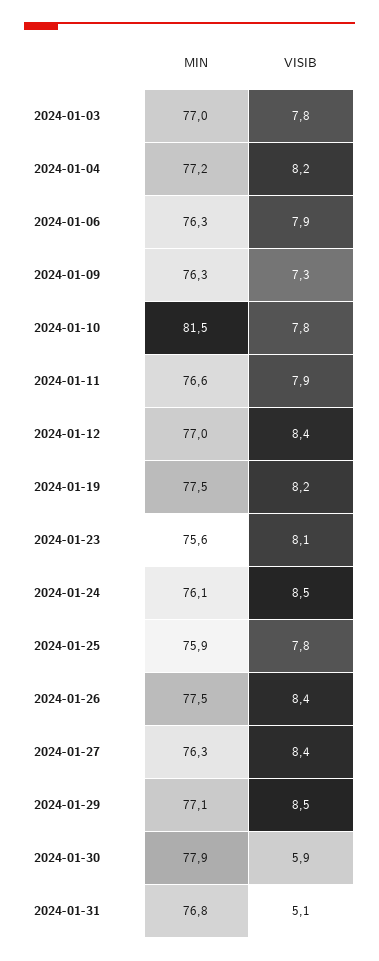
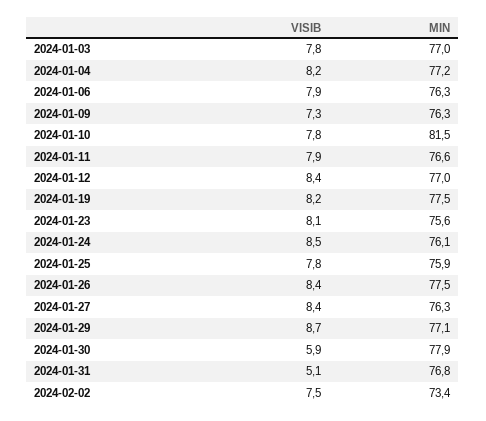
VISIB, 2024-01-29: 8.5 -> 8.7
VISIB, 2024-02-02: none -> 7.5
MIN, 2024-02-02: none -> 73.4

